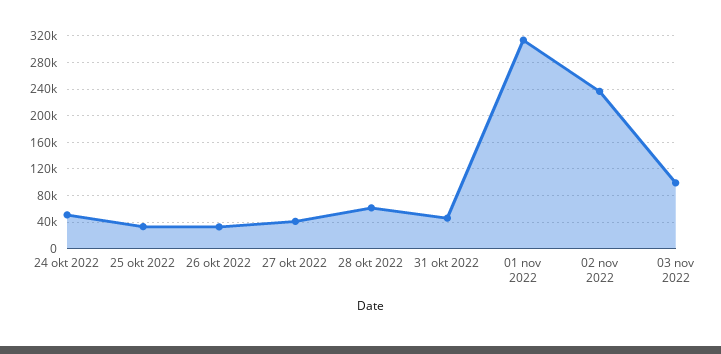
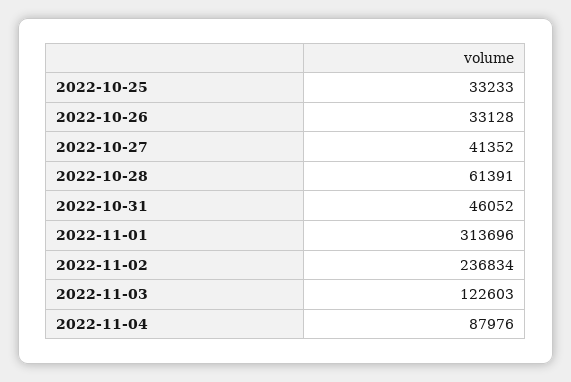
24 okt 2022: 50000 -> none
03 nov 2022: 100000 -> 122603
2022-11-04: none -> 87976

